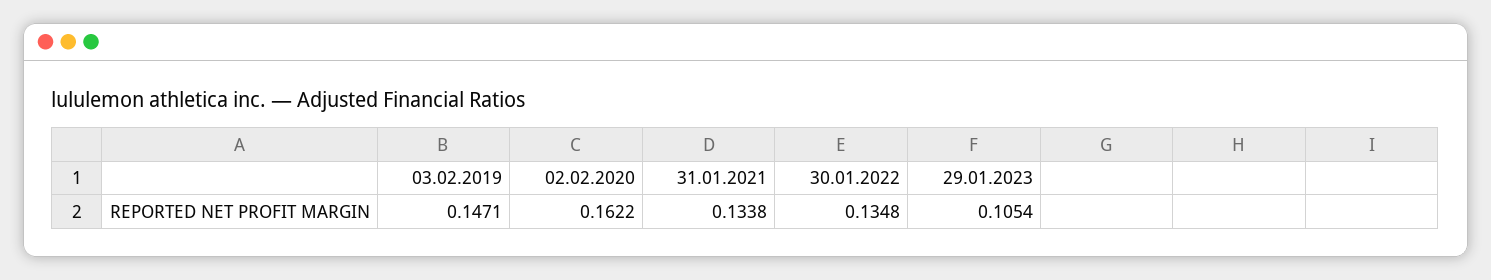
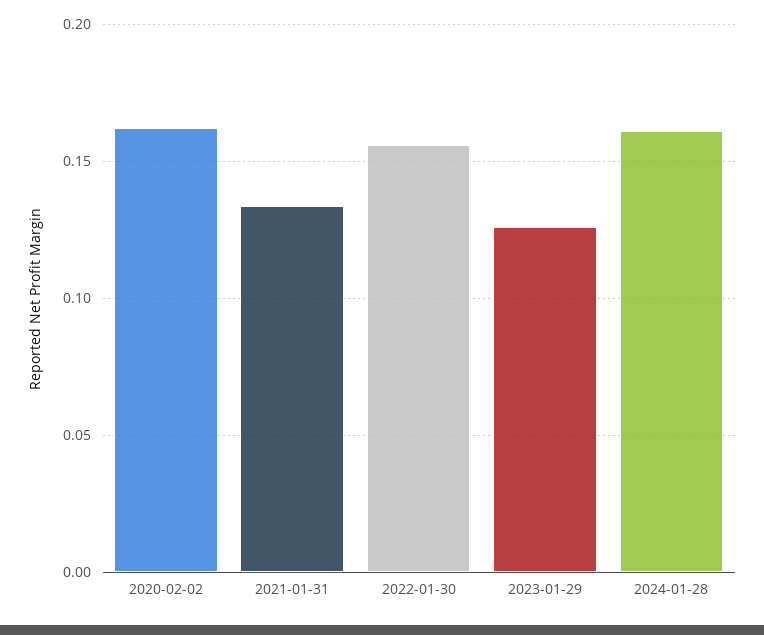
03.02.2019: 0.1471 -> none
30.01.2022: 0.1348 -> 0.155
29.01.2023: 0.1054 -> 0.125
2024-01-28: none -> 0.16

